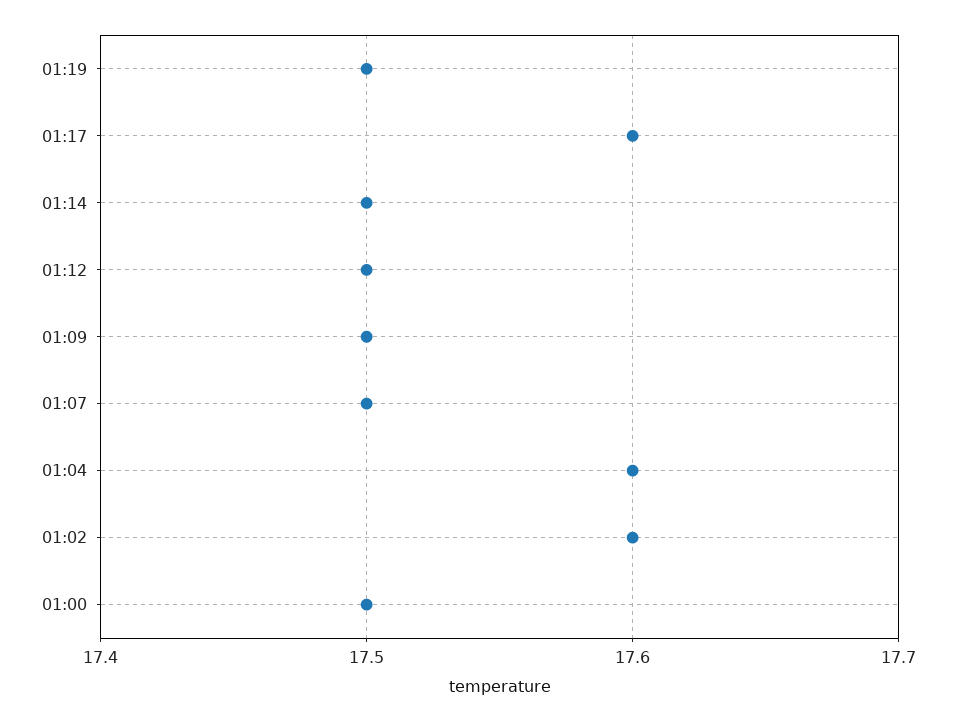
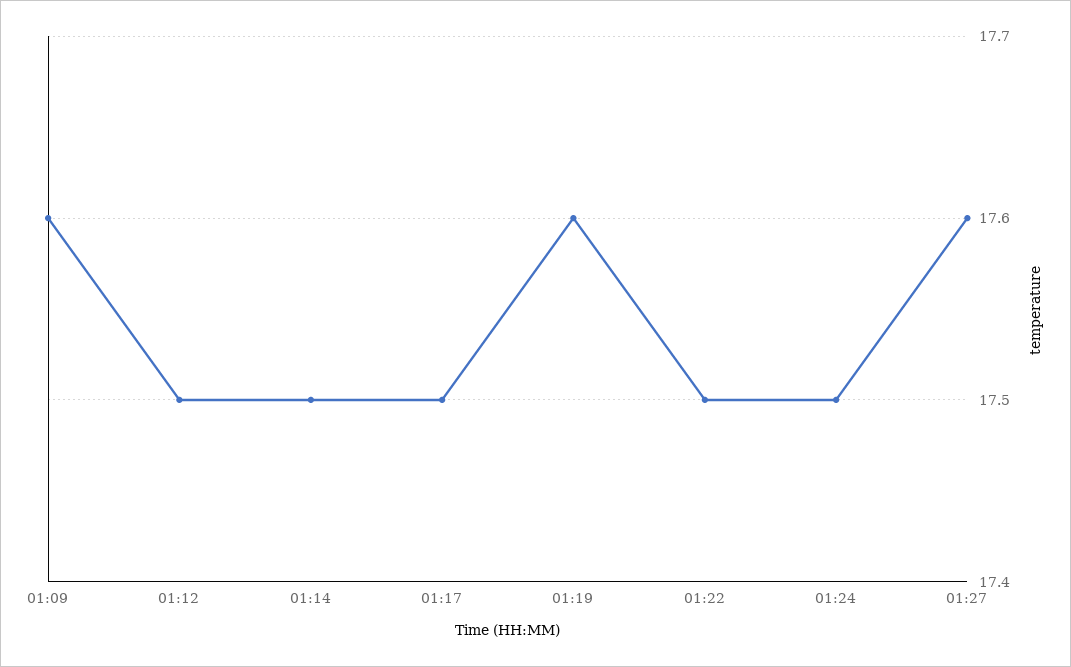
01:19: 17.5 -> 17.6
01:17: 17.6 -> 17.5
01:09: 17.5 -> 17.6
01:07: 17.5 -> none
01:04: 17.6 -> none
01:02: 17.6 -> none
01:00: 17.5 -> none
01:22: none -> 17.5
01:24: none -> 17.5
01:27: none -> 17.6

